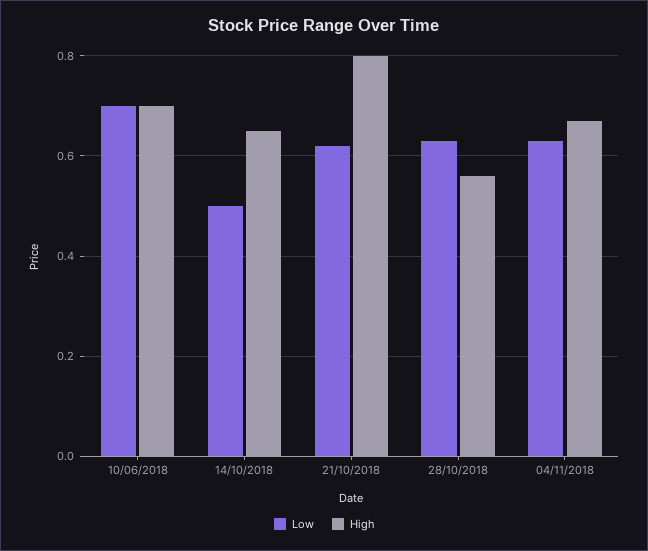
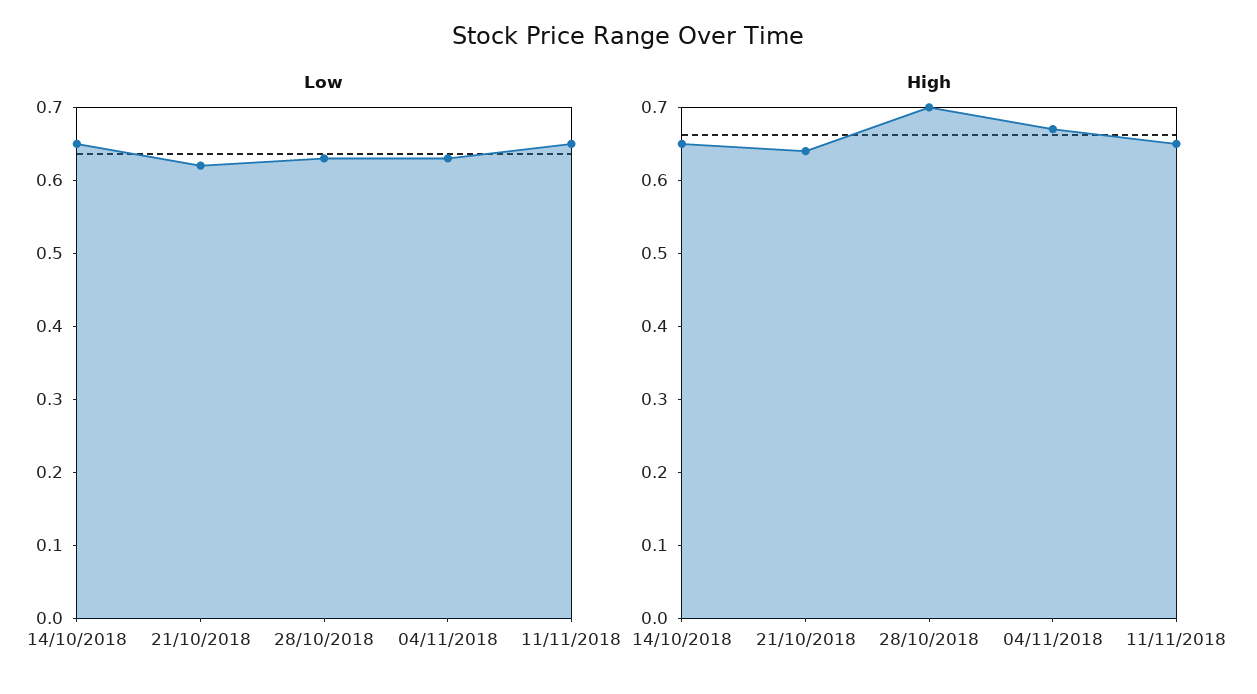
Low, 10/06/2018: 0.7 -> none
High, 10/06/2018: 0.7 -> none
Low, 14/10/2018: 0.5 -> 0.65
High, 21/10/2018: 0.8 -> 0.65
High, 28/10/2018: 0.55 -> 0.7
Low, 11/11/2018: none -> 0.65
High, 11/11/2018: none -> 0.65

